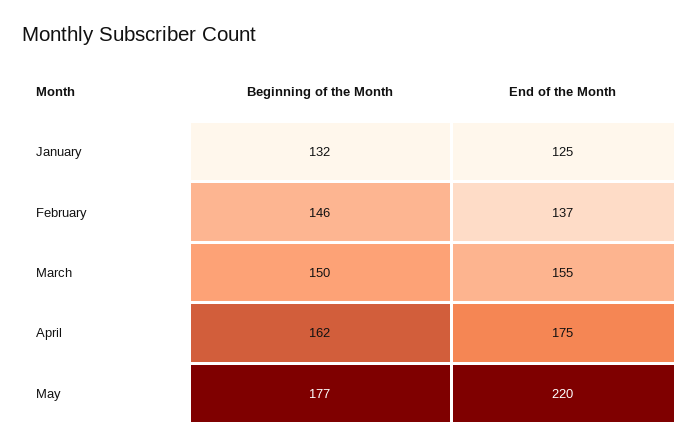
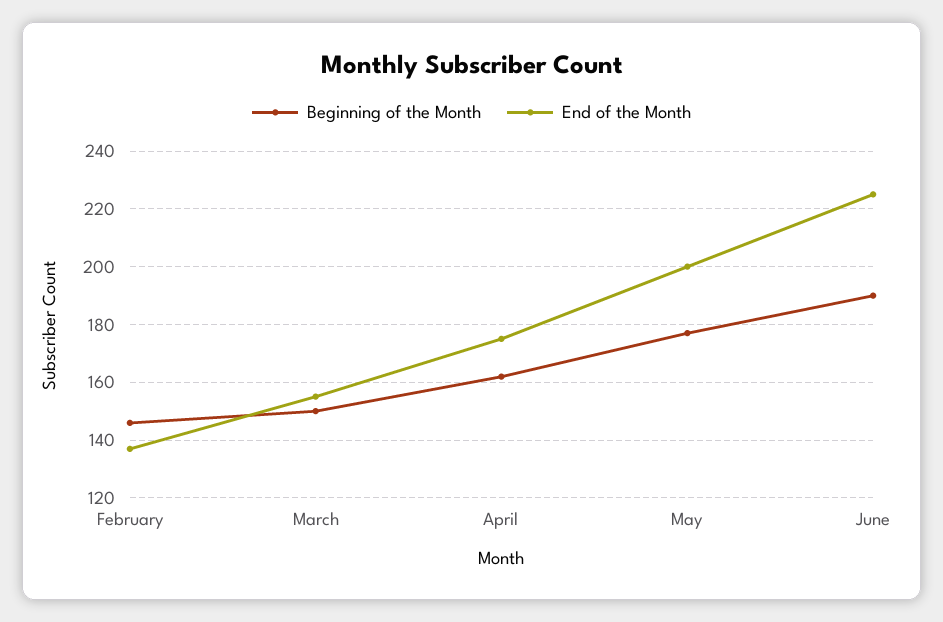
Beginning of the Month, January: 132 -> none
End of the Month, January: 125 -> none
End of the Month, May: 220 -> 200
Beginning of the Month, June: none -> 190
End of the Month, June: none -> 225

